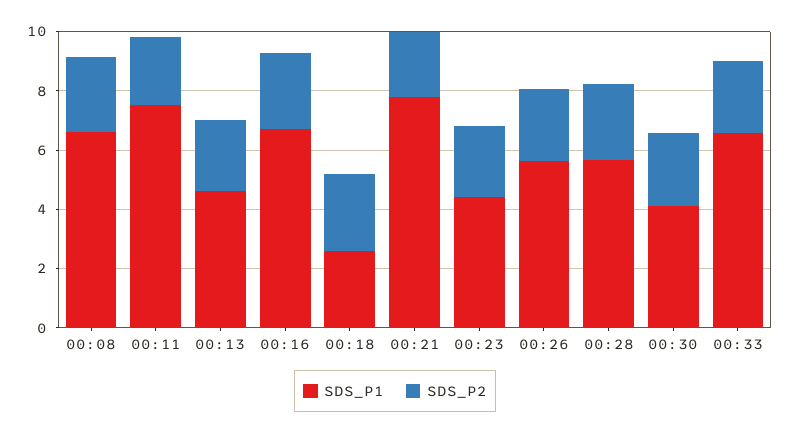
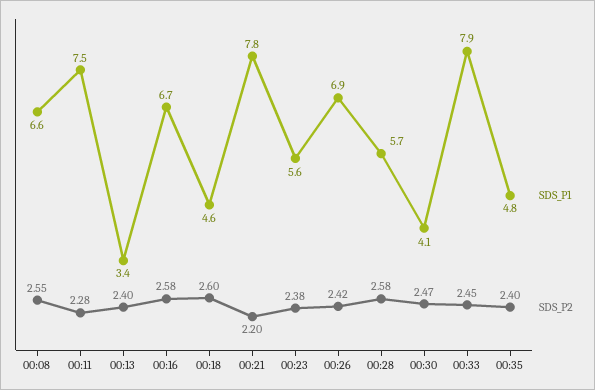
SDS_P1, 00:13: 4.5 -> 3.4
SDS_P1, 00:18: 2.5 -> 4.6
SDS_P1, 00:23: 4.5 -> 5.6
SDS_P1, 00:26: 5.5 -> 6.9
SDS_P1, 00:33: 6.5 -> 7.9
SDS_P1, 00:35: none -> 4.8
SDS_P2, 00:35: none -> 2.4

